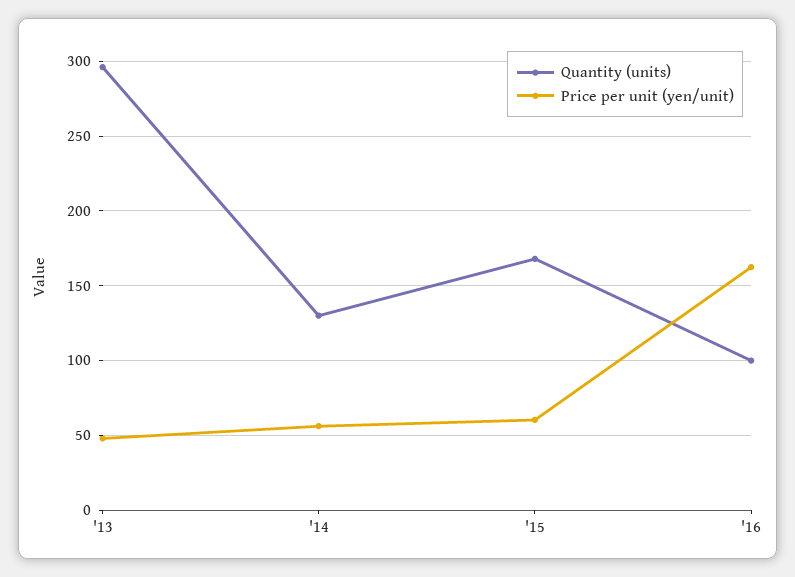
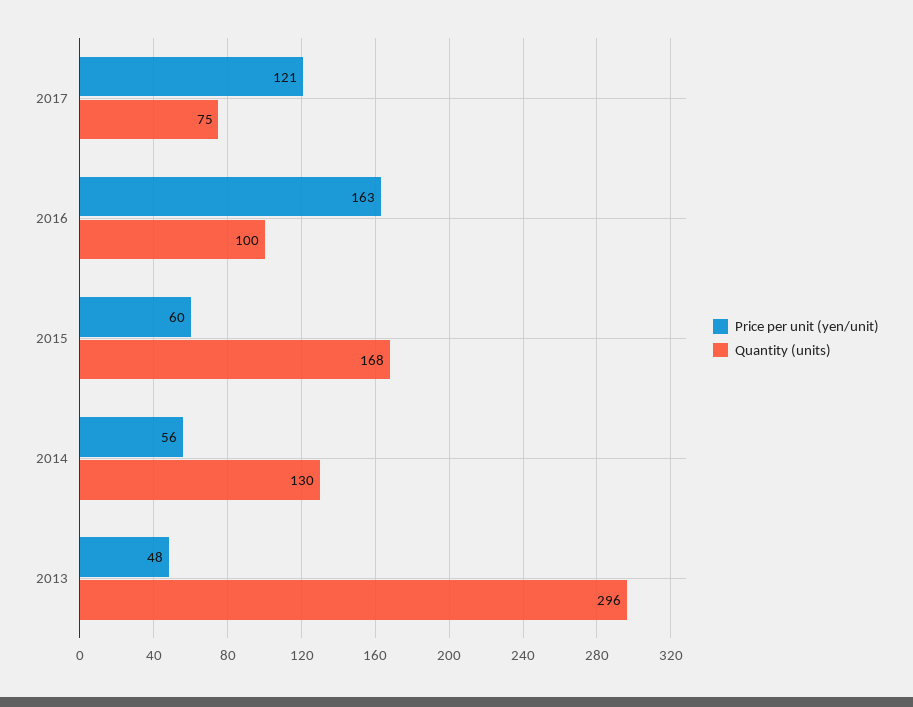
Price per unit (yen/unit), 2017: none -> 121
Quantity (units), 2017: none -> 75

